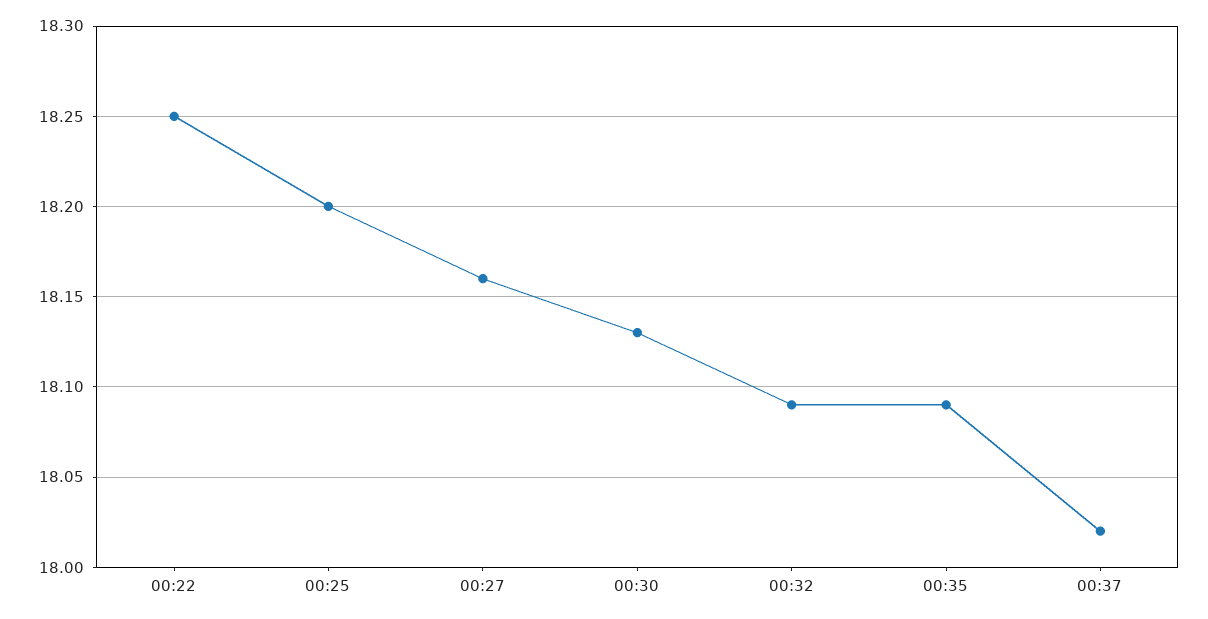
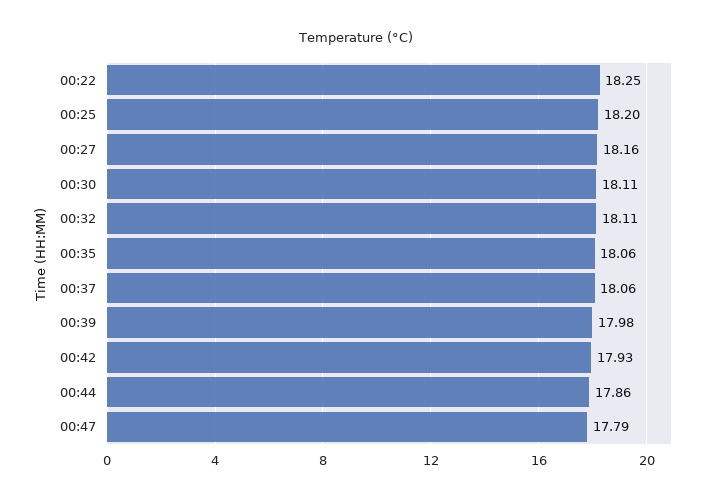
00:30: 18.13 -> 18.11
00:32: 18.09 -> 18.11
00:35: 18.09 -> 18.06
00:37: 18.02 -> 18.06
00:39: none -> 17.98
00:42: none -> 17.93
00:44: none -> 17.86
00:47: none -> 17.79

